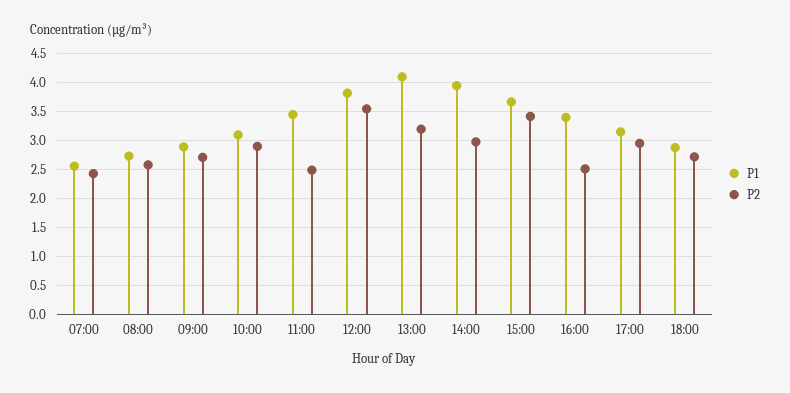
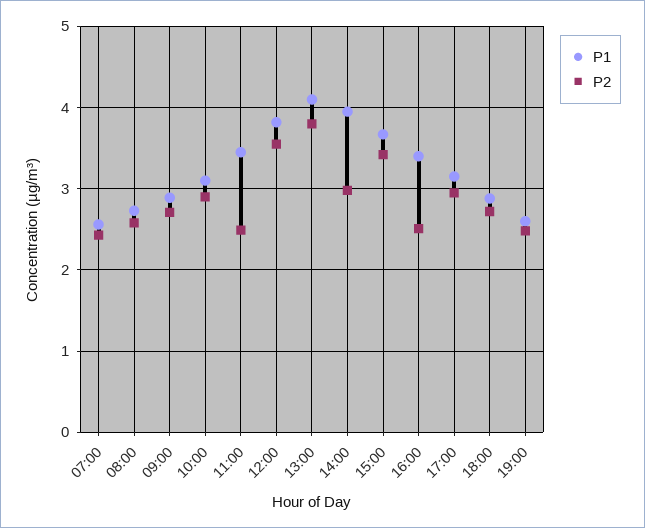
P2, 13:00: 3.25 -> 3.8
P1, 19:00: none -> 2.6
P2, 19:00: none -> 2.5

